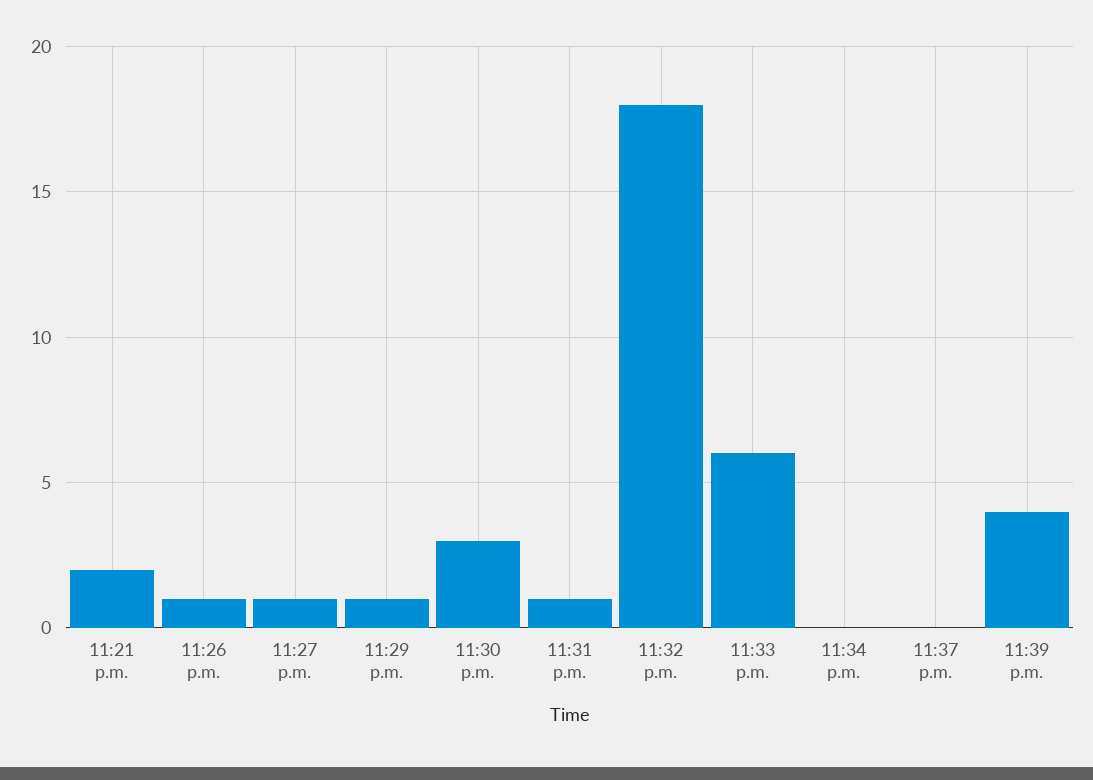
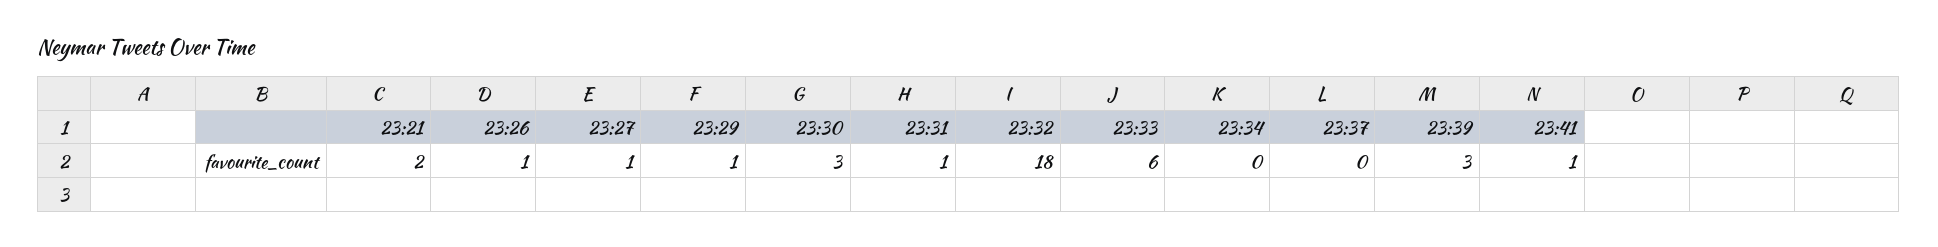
11:39 p.m.: 4 -> 3
23:41: none -> 1

